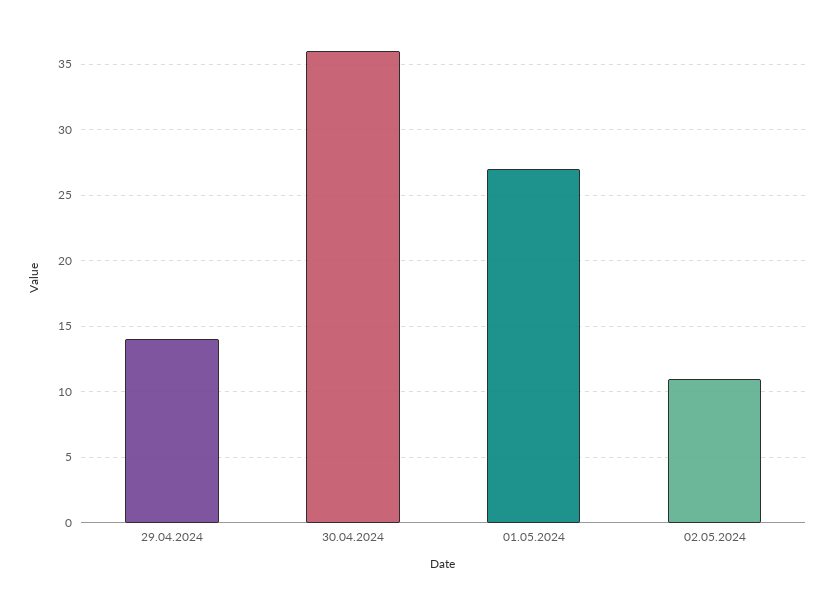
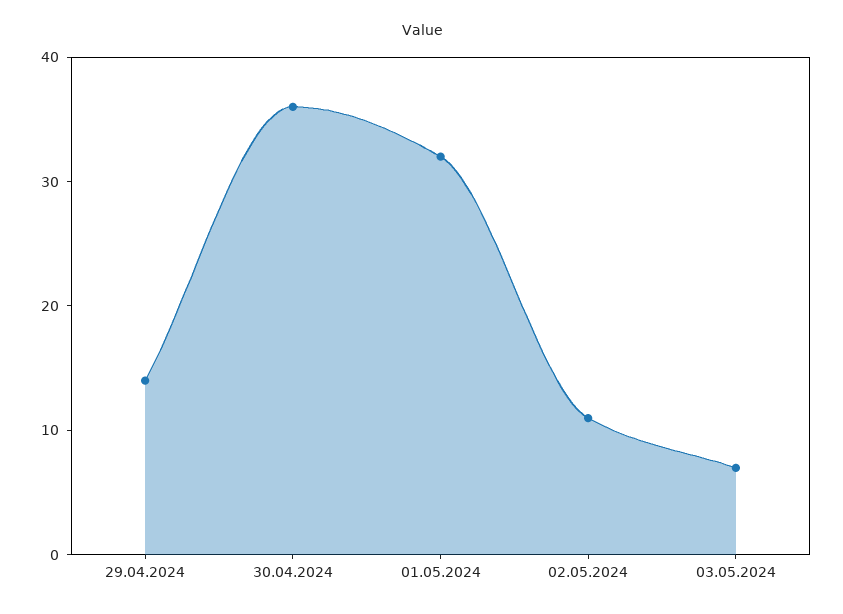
01.05.2024: 27 -> 32
03.05.2024: none -> 7

